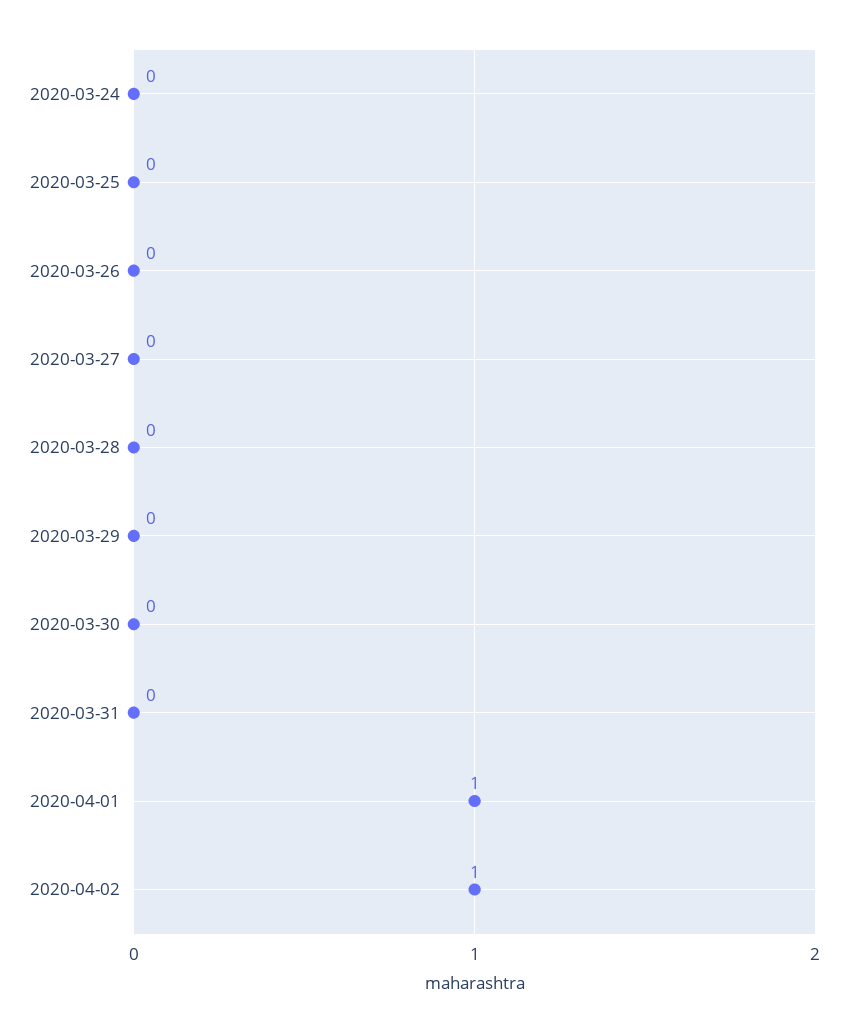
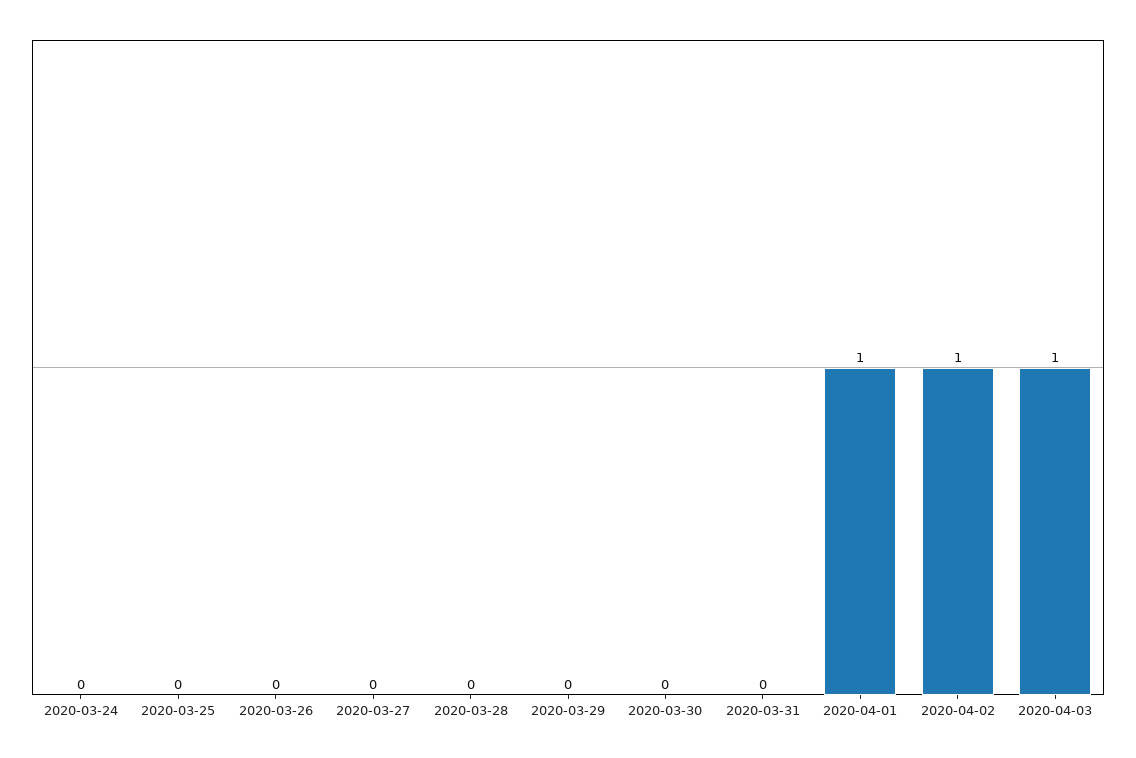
2020-04-03: none -> 1

